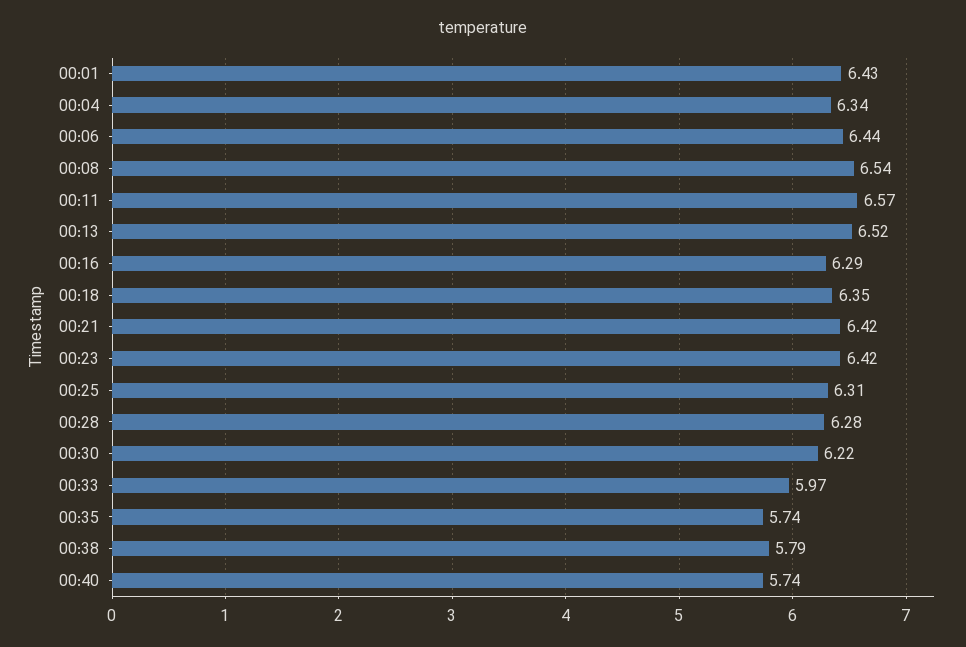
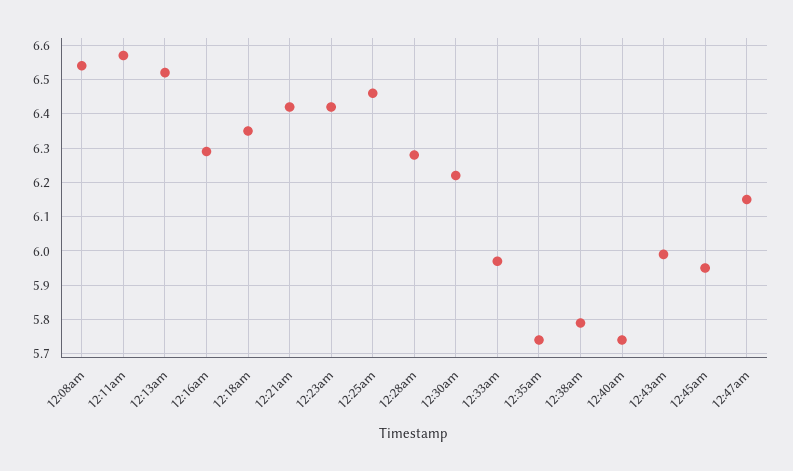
00:01: 6.43 -> none
00:04: 6.34 -> none
00:06: 6.44 -> none
00:25: 6.31 -> 6.45
12:43am: none -> 6
12:45am: none -> 5.95
12:47am: none -> 6.15

